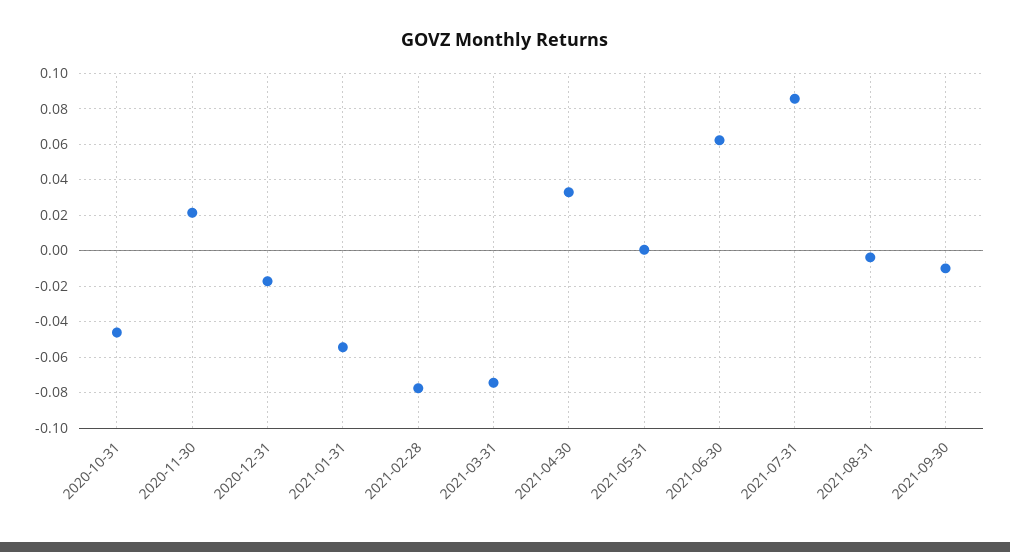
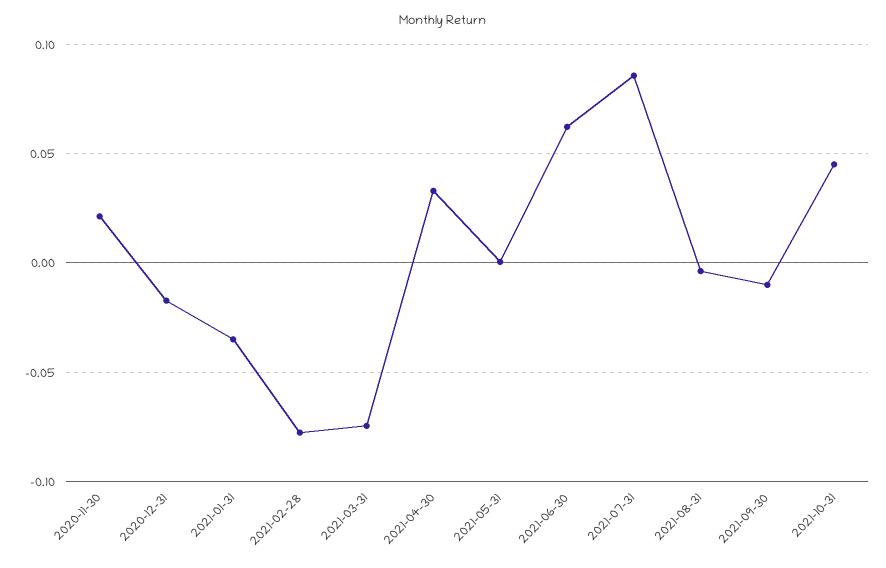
2020-10-31: -0.045 -> none
2021-01-31: -0.055 -> -0.035
2021-10-31: none -> 0.045

